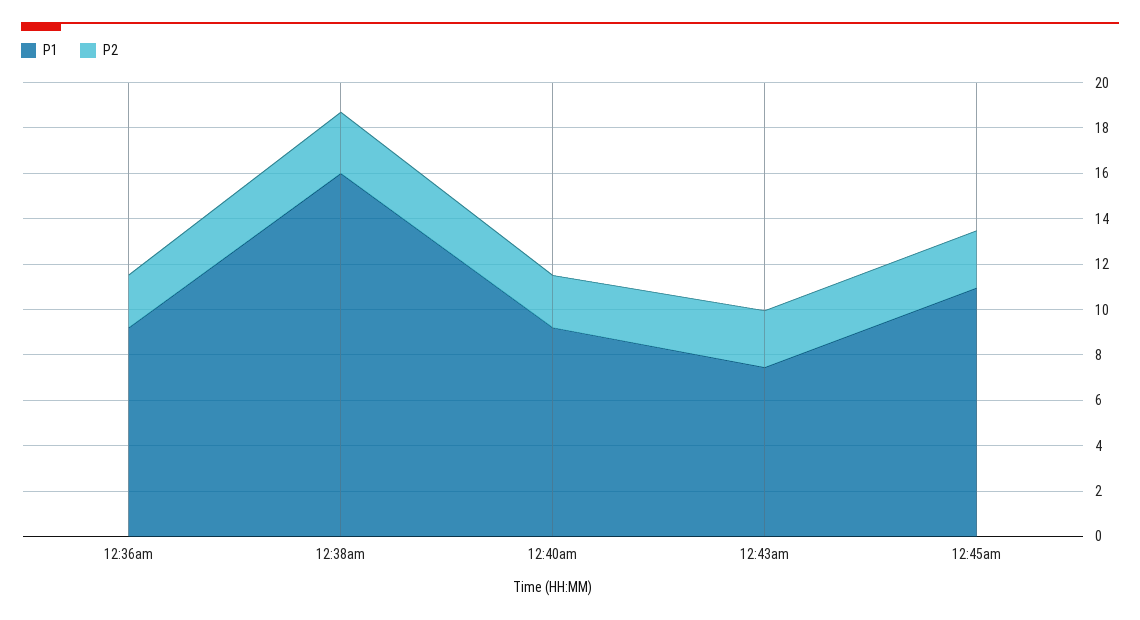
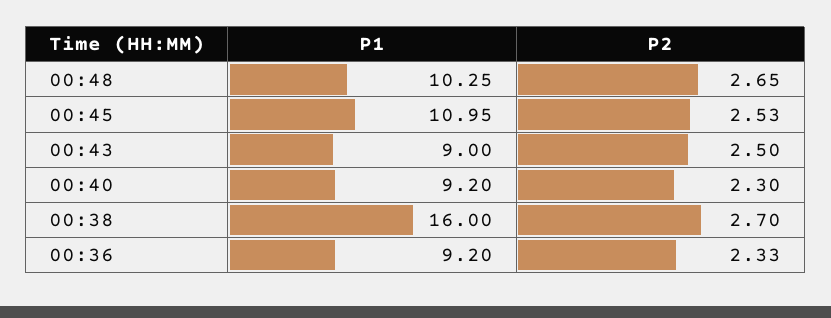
P1, 12:43am: 7.5 -> 9
P1, 00:48: none -> 10.25
P2, 00:48: none -> 2.65

